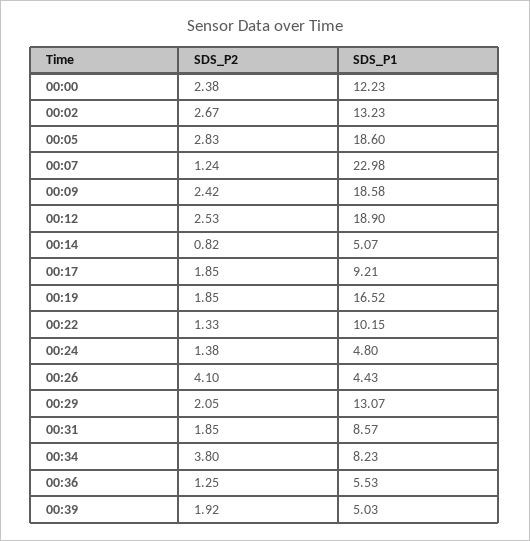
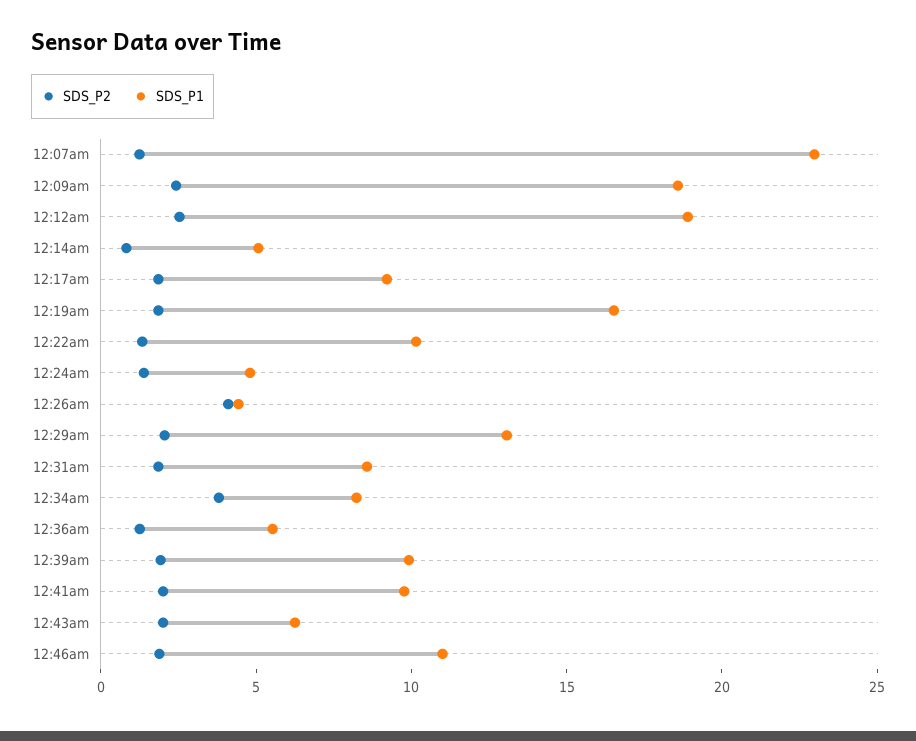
SDS_P2, 00:00: 2.38 -> none
SDS_P1, 00:00: 12.23 -> none
SDS_P2, 00:02: 2.67 -> none
SDS_P1, 00:02: 13.23 -> none
SDS_P2, 00:05: 2.83 -> none
SDS_P1, 00:05: 18.6 -> none
SDS_P1, 00:39: 5.03 -> 10
SDS_P2, 12:41am: none -> 2
SDS_P1, 12:41am: none -> 10
SDS_P2, 12:43am: none -> 2
SDS_P1, 12:43am: none -> 6
SDS_P2, 12:46am: none -> 2
SDS_P1, 12:46am: none -> 11

